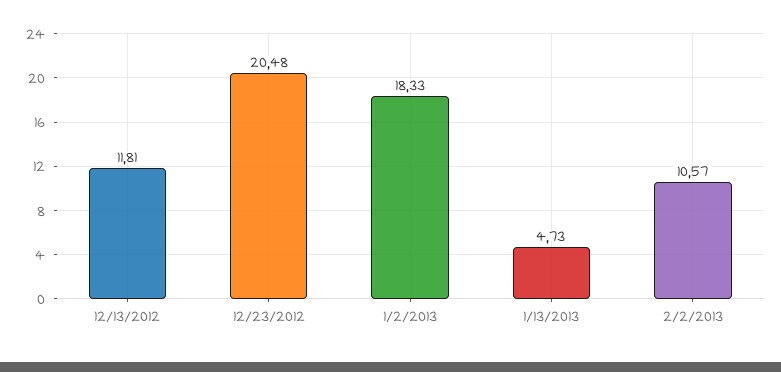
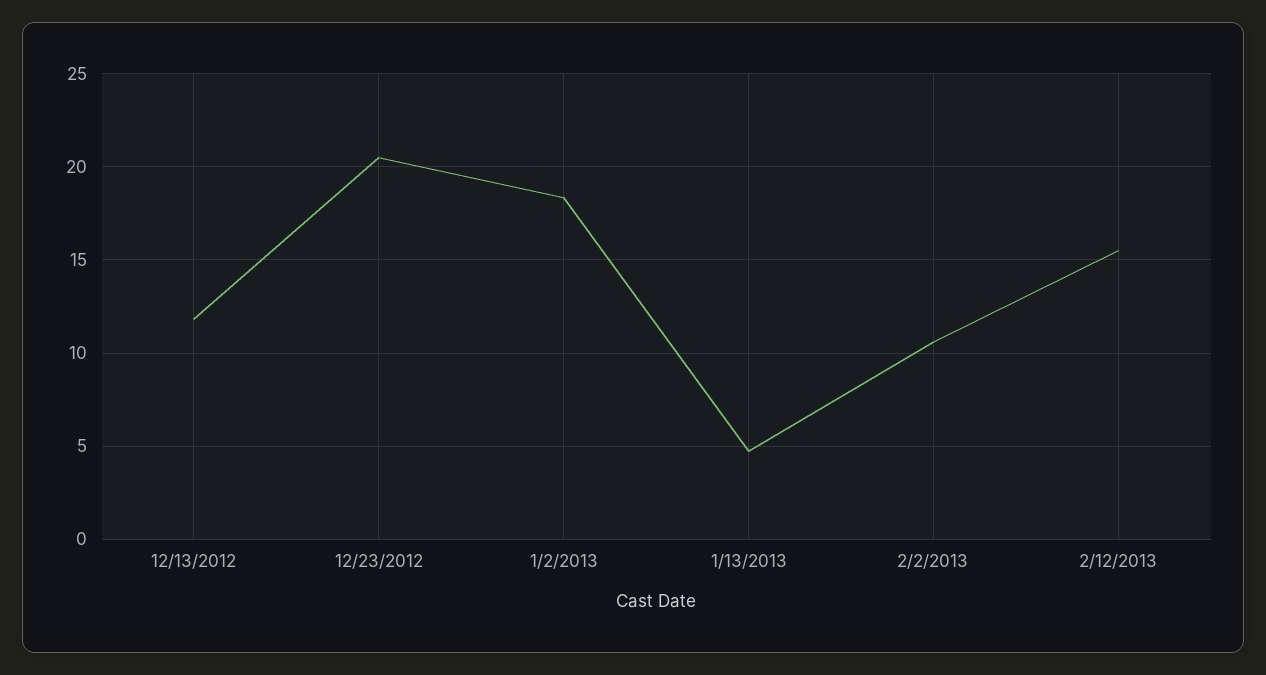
2/12/2013: none -> 15.5

